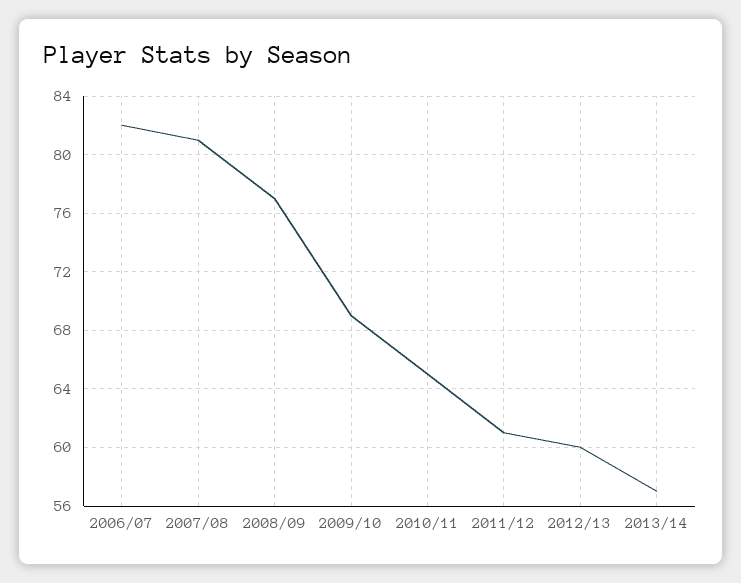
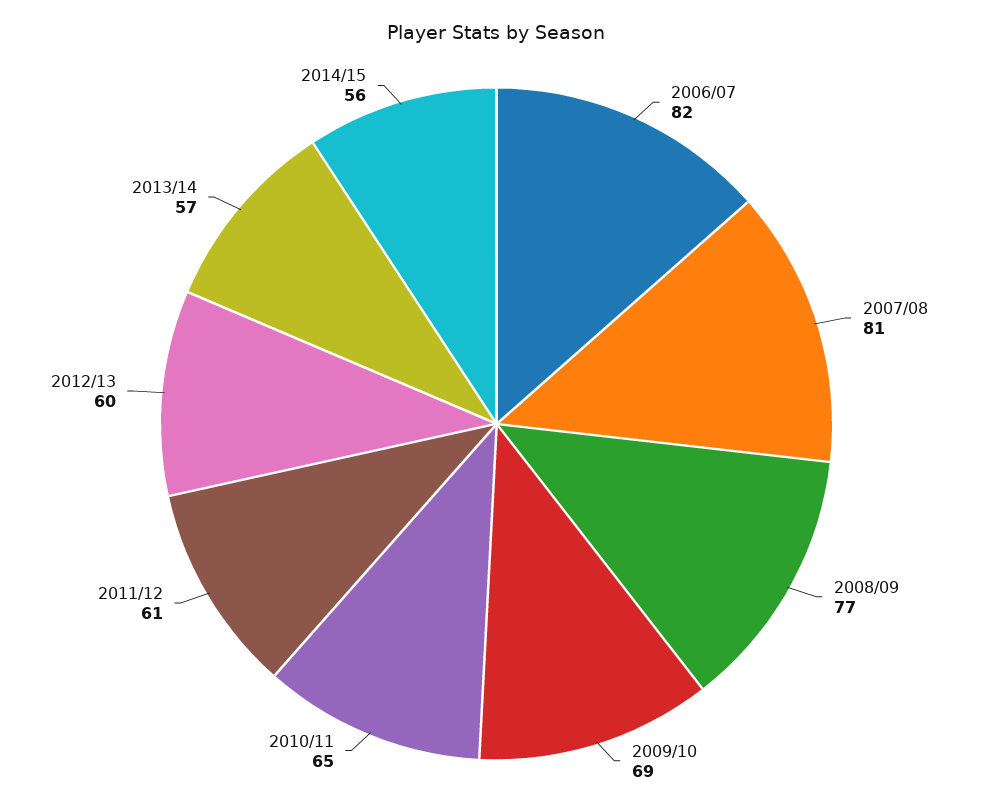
2014/15: none -> 56

